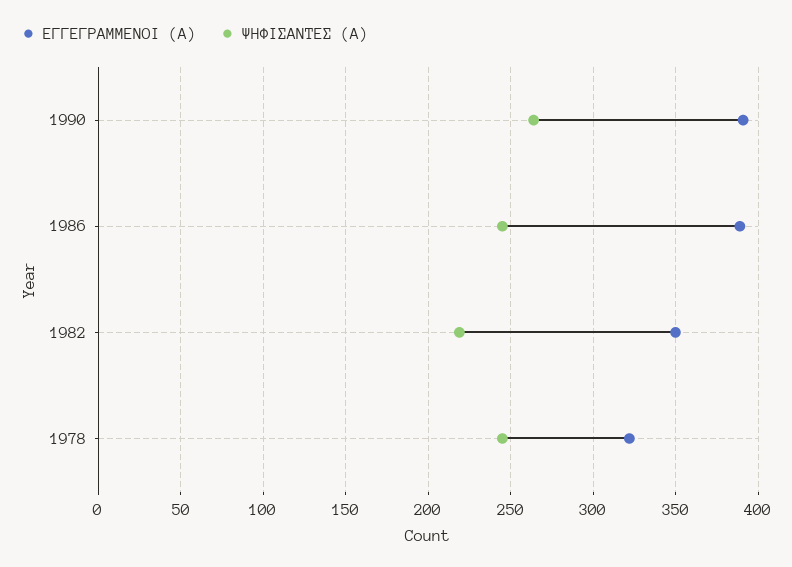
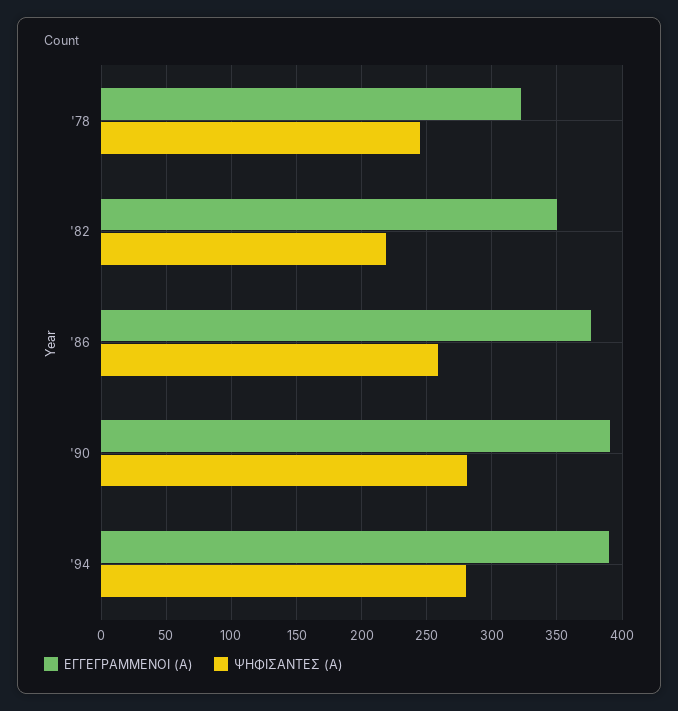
ΨΗΦΙΣΑΝΤΕΣ (Α), 1990: 265 -> 280
ΕΓΓΕΓΡΑΜΜΕΝΟΙ (Α), 1986: 390 -> 375
ΨΗΦΙΣΑΝΤΕΣ (Α), 1986: 245 -> 260
ΕΓΓΕΓΡΑΜΜΕΝΟΙ (Α), '94: none -> 390
ΨΗΦΙΣΑΝΤΕΣ (Α), '94: none -> 280

